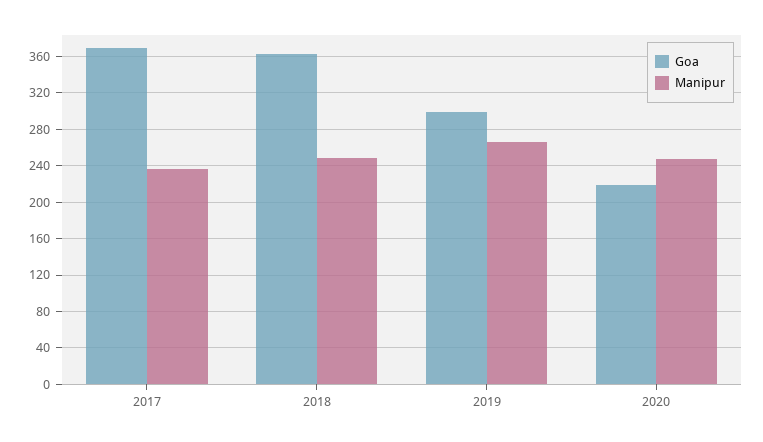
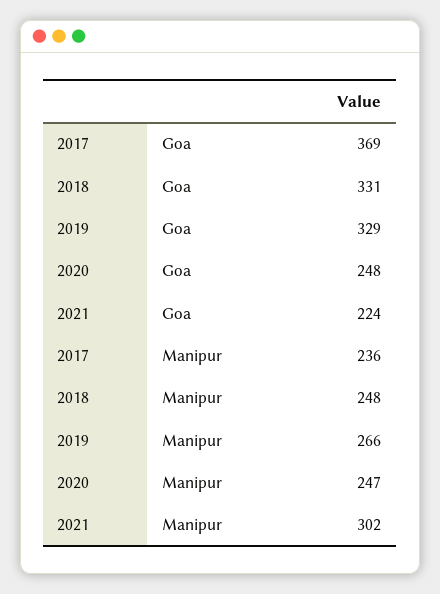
Goa, 2018: 360 -> 331
Goa, 2019: 300 -> 329
Goa, 2020: 220 -> 248
Goa, 2021: none -> 224
Manipur, 2021: none -> 302

